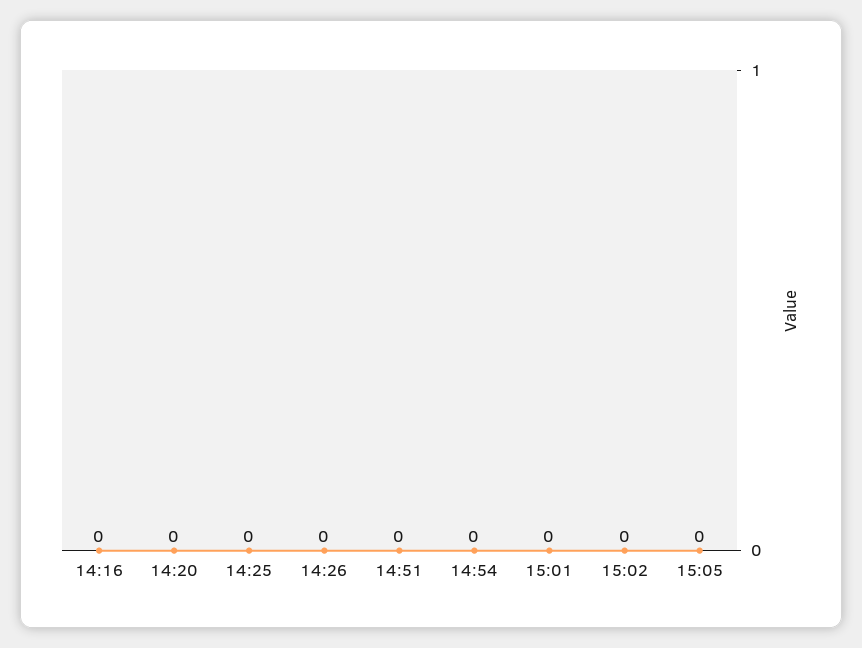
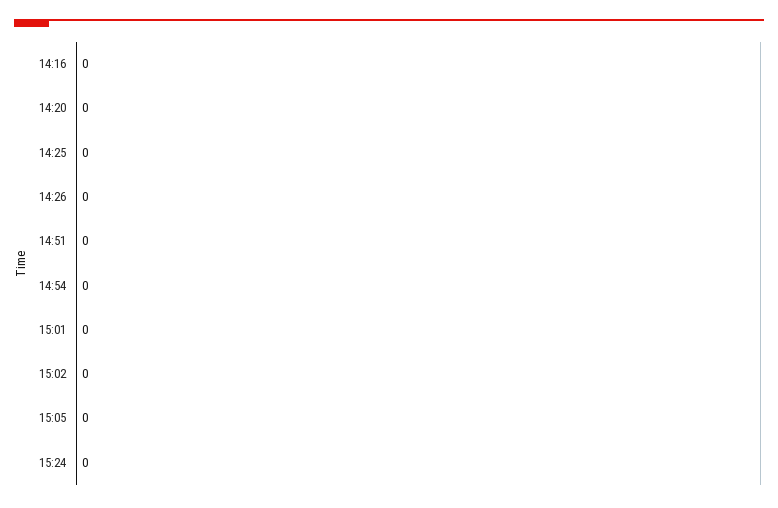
15:24: none -> 0

